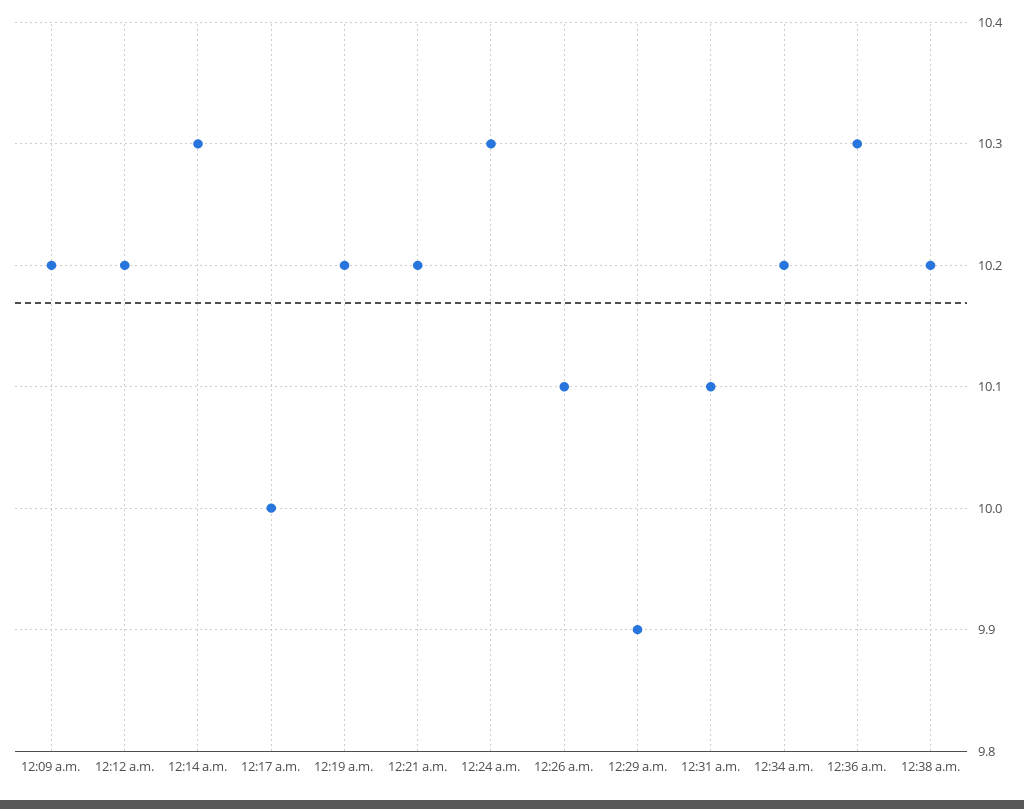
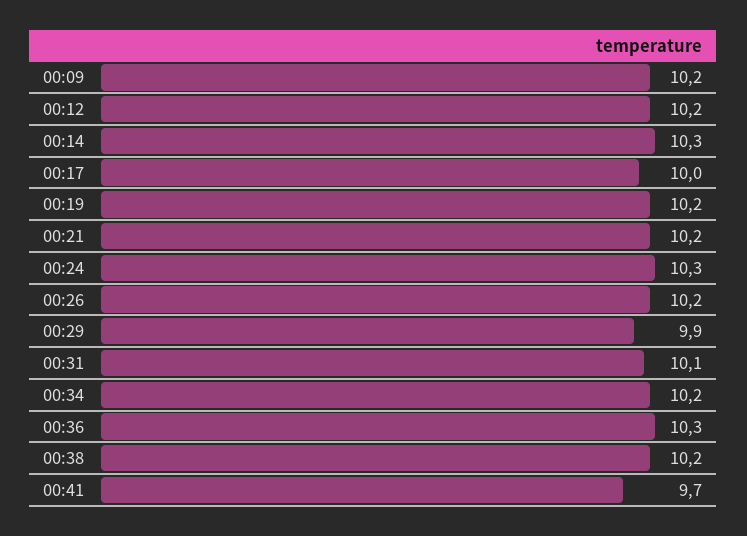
12:26 a.m.: 10.1 -> 10.2
00:41: none -> 9.7

